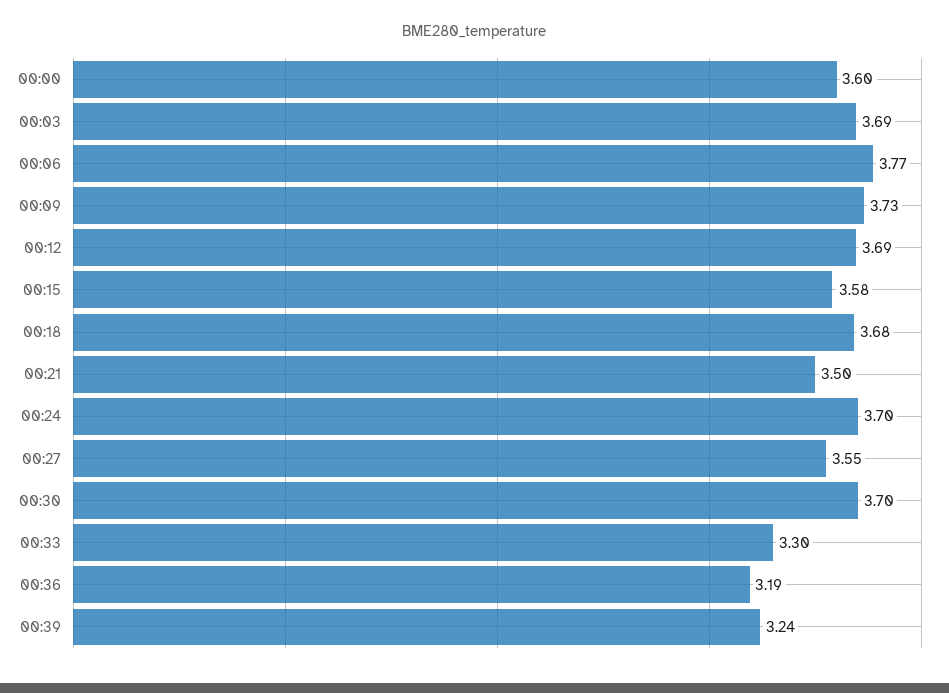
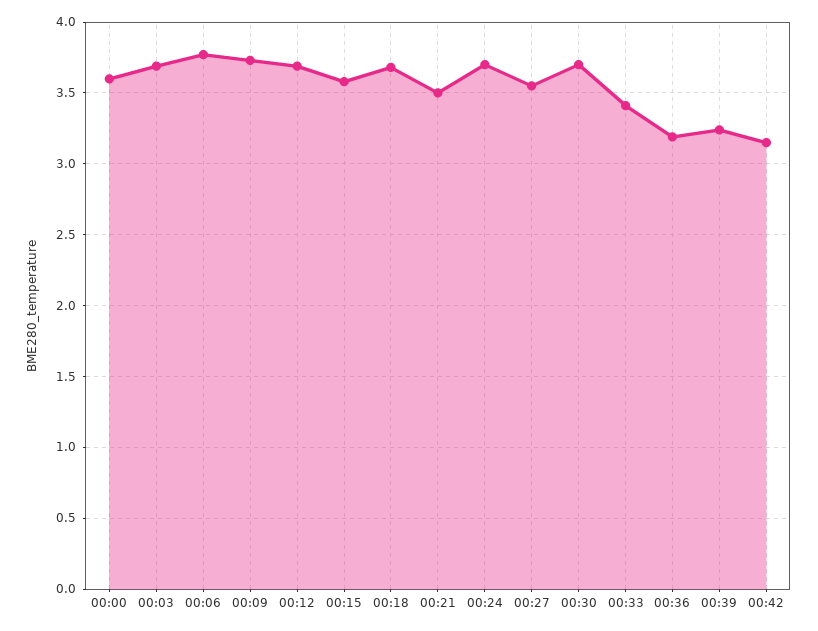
00:33: 3.3 -> 3.4
00:42: none -> 3.15

